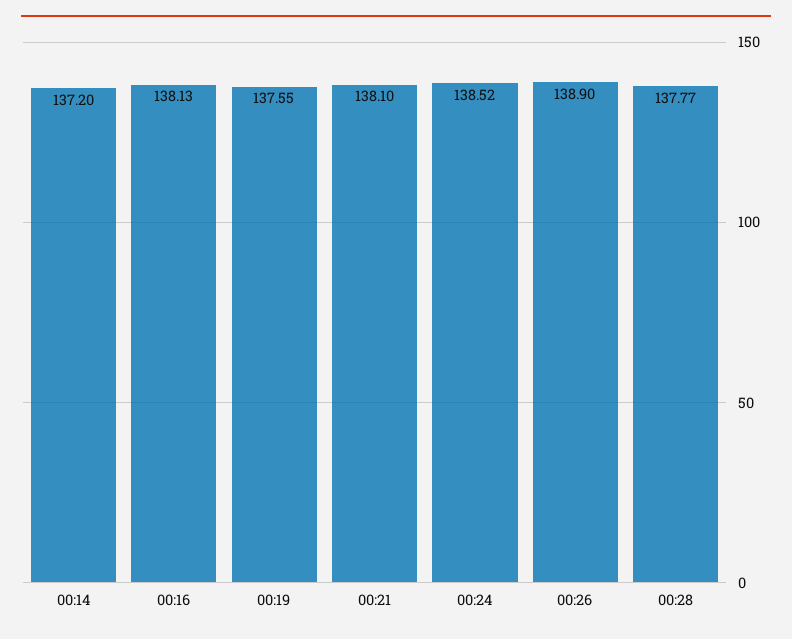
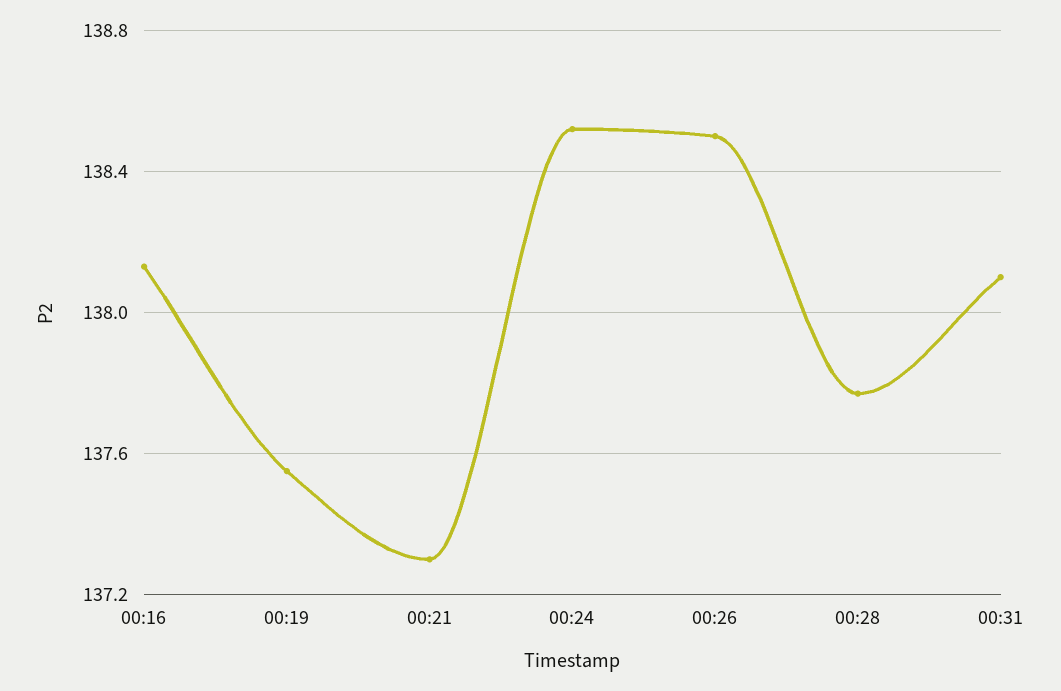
00:14: 137.2 -> none
00:21: 138.1 -> 137.3
00:26: 138.9 -> 138.5
00:31: none -> 138.1

